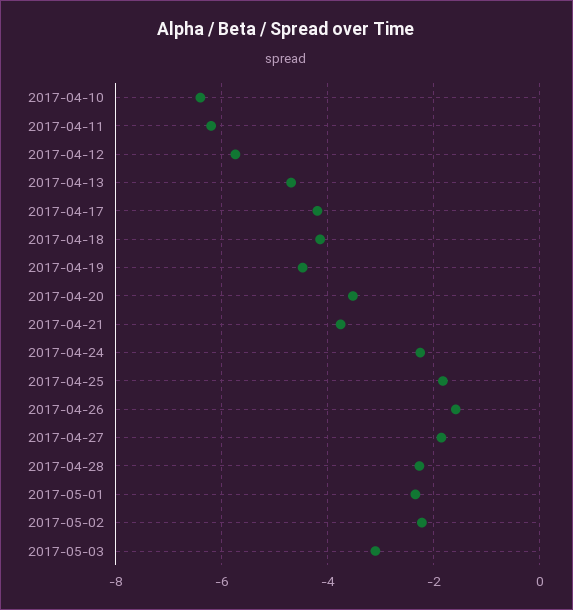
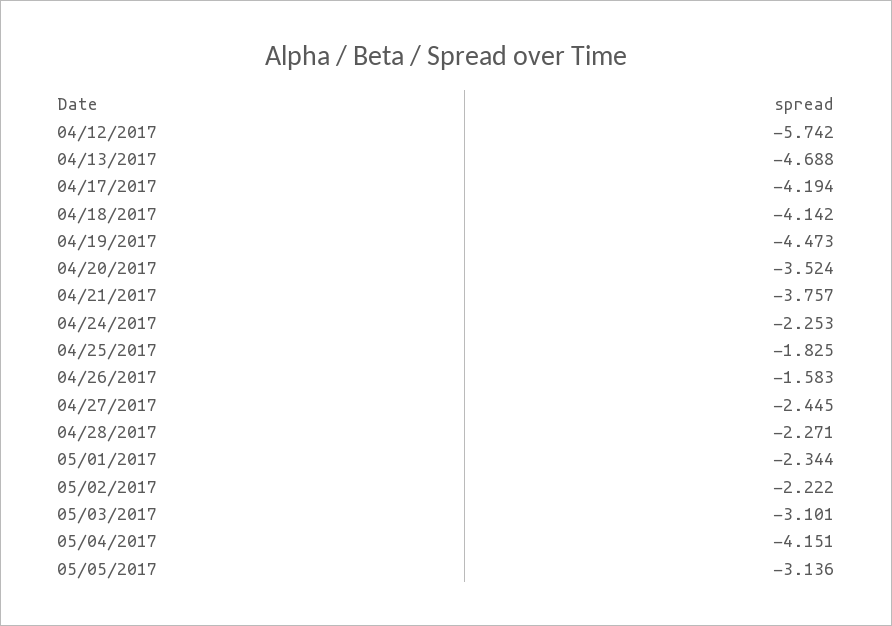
2017-04-10: -6.4 -> none
2017-04-11: -6.2 -> none
2017-04-27: -1.8 -> -2.445
05/04/2017: none -> -4.151
05/05/2017: none -> -3.136

